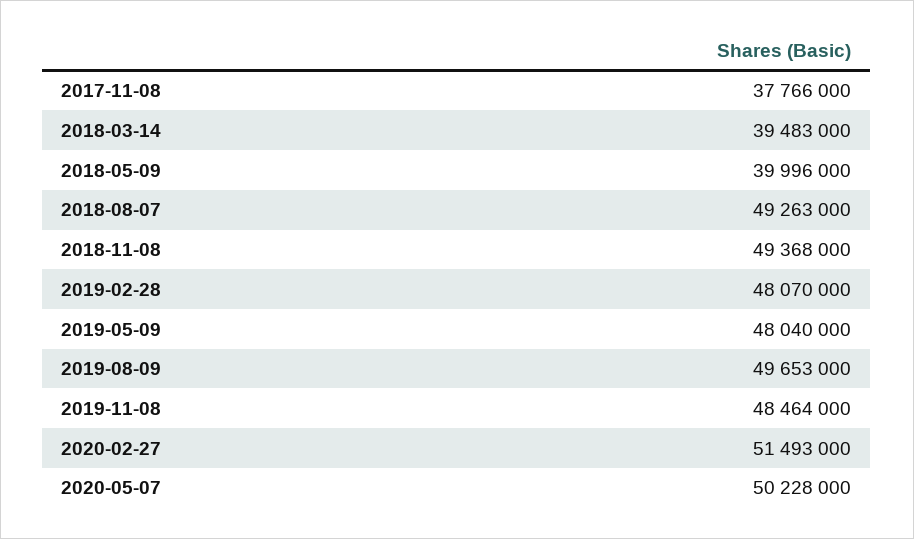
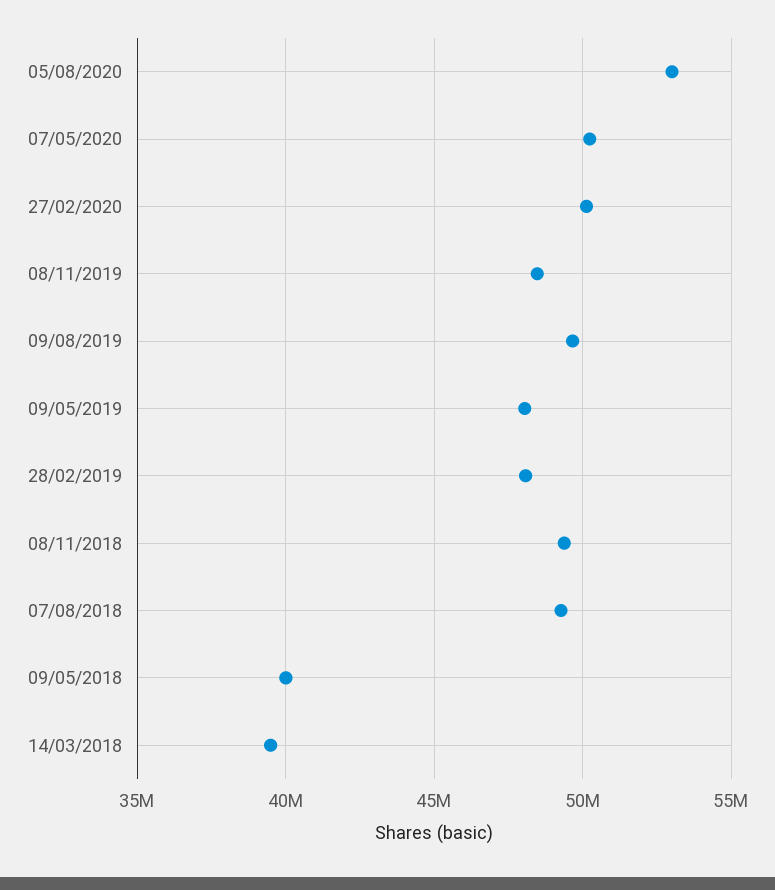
2017-11-08: 37766000 -> none
2020-02-27: 51493000 -> 50000000
05/08/2020: none -> 53000000

